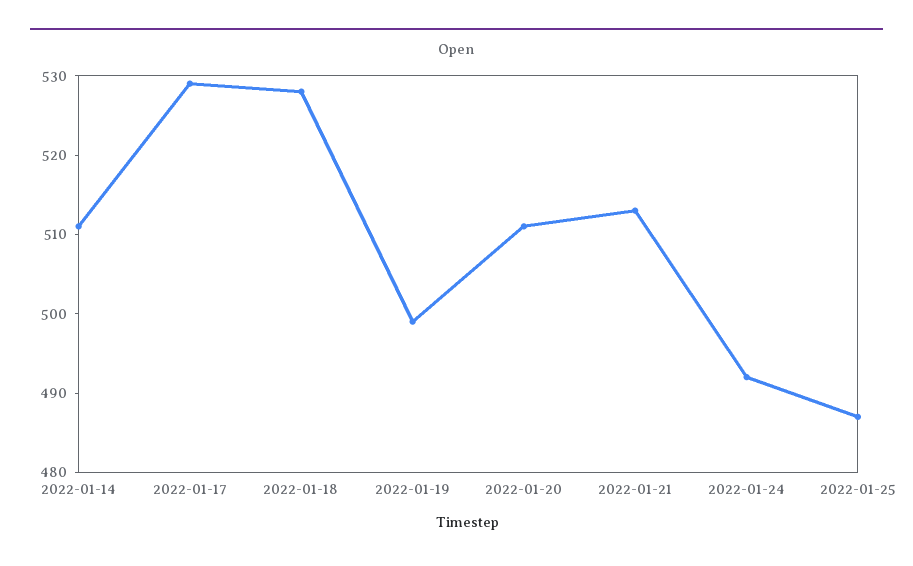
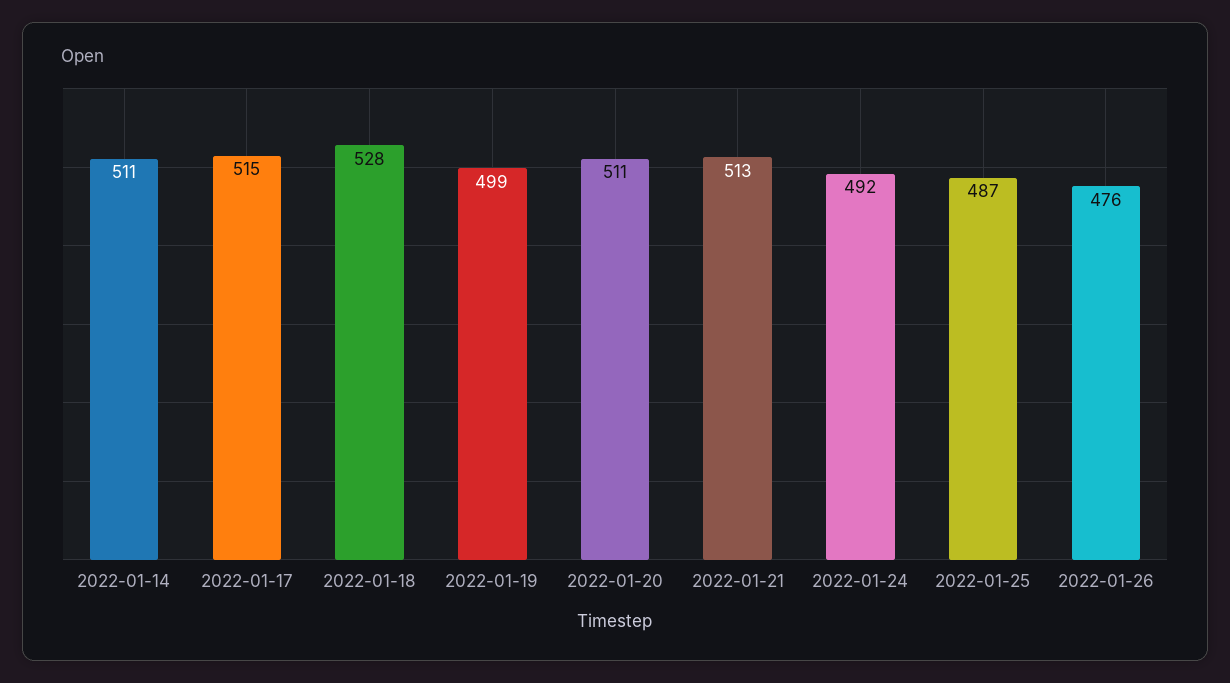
2022-01-17: 530 -> 515
2022-01-26: none -> 476

